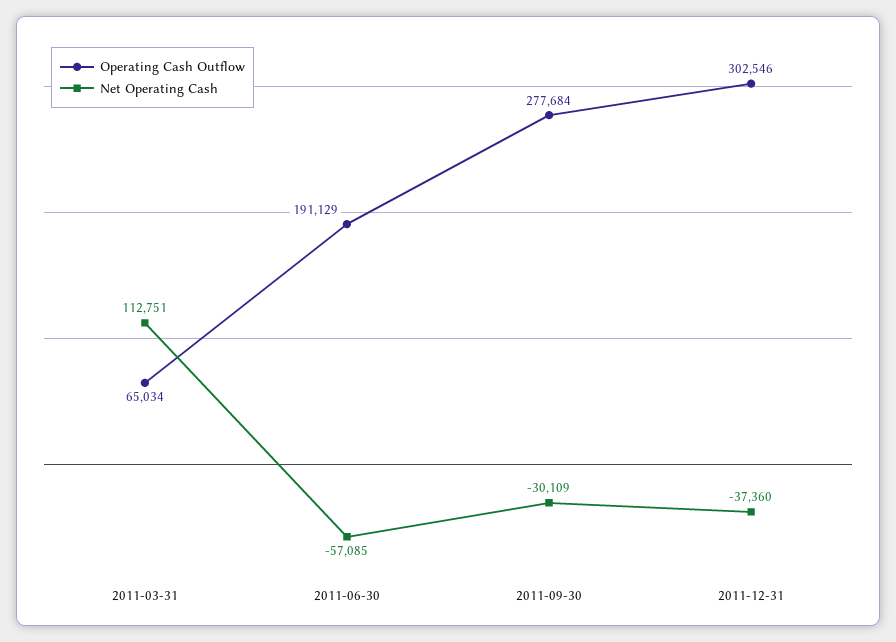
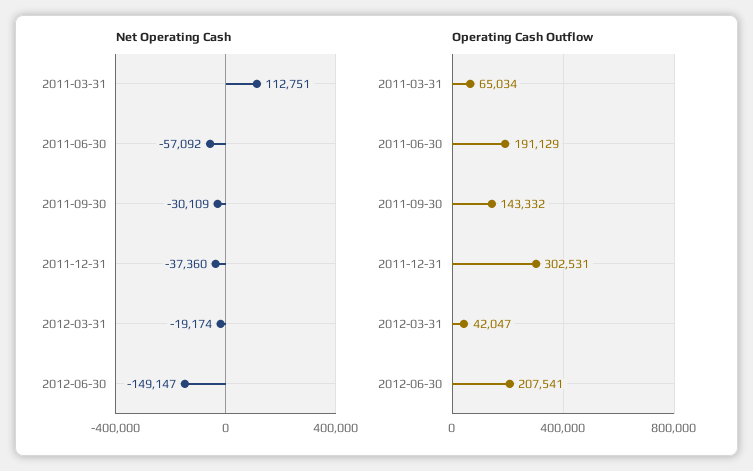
Net Operating Cash, 2011-06-30: -57085 -> -57092
Operating Cash Outflow, 2011-09-30: 277684 -> 143332
Operating Cash Outflow, 2011-12-31: 302546 -> 302531
Net Operating Cash, 2012-03-31: none -> -19174
Net Operating Cash, 2012-06-30: none -> -149147
Operating Cash Outflow, 2012-03-31: none -> 42047
Operating Cash Outflow, 2012-06-30: none -> 207541

